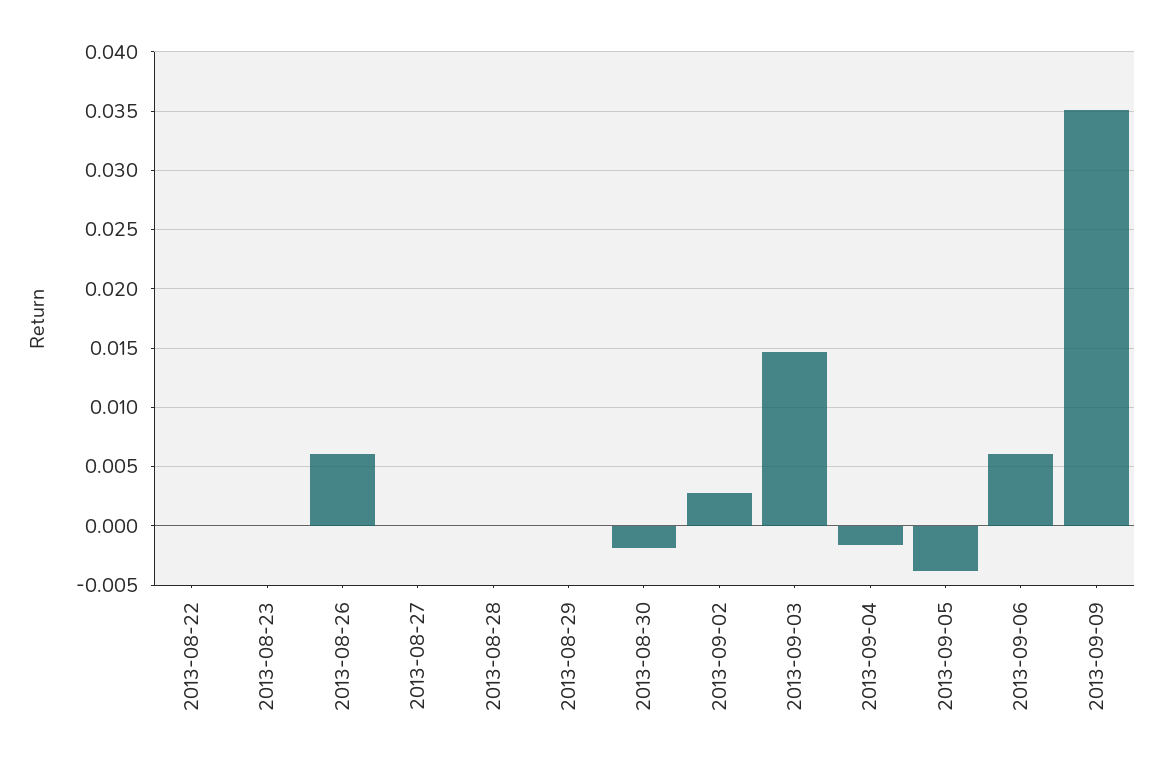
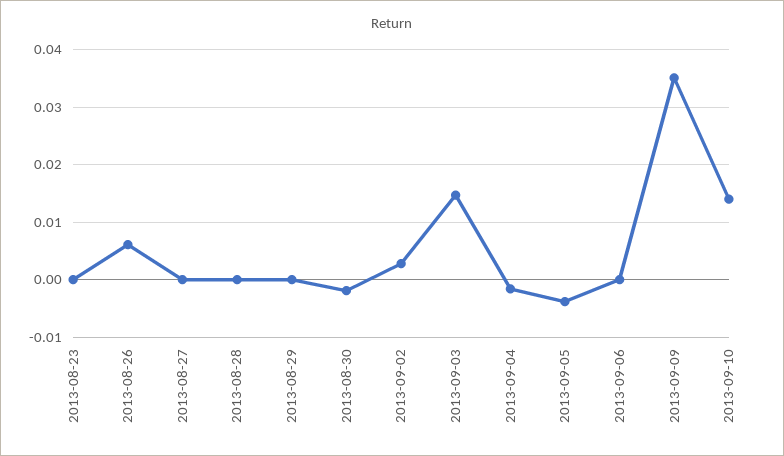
2013-08-22: 0 -> none
2013-09-06: 0.006 -> 0
2013-09-10: none -> 0.014

